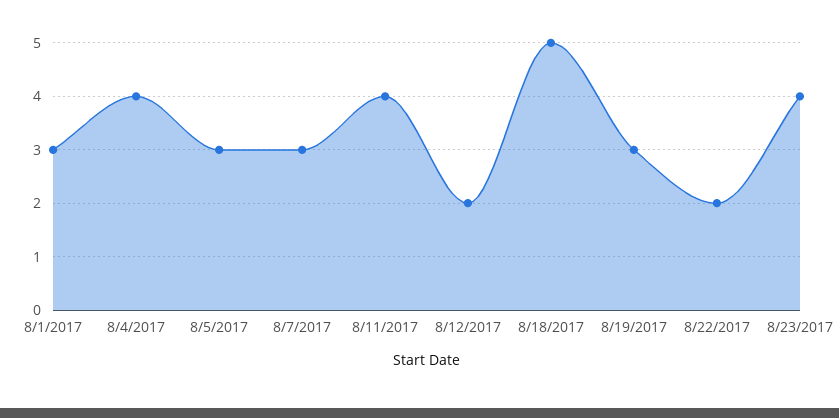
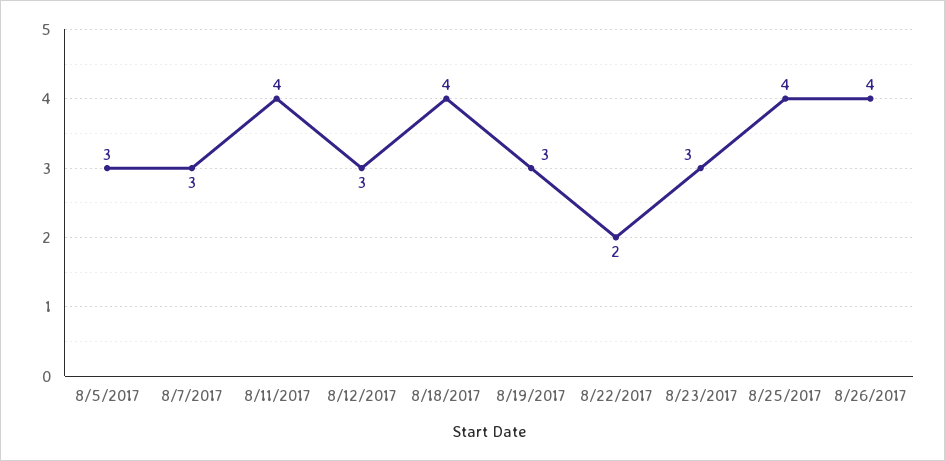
8/1/2017: 3 -> none
8/4/2017: 4 -> none
8/12/2017: 2 -> 3
8/18/2017: 5 -> 4
8/23/2017: 4 -> 3
8/25/2017: none -> 4
8/26/2017: none -> 4

